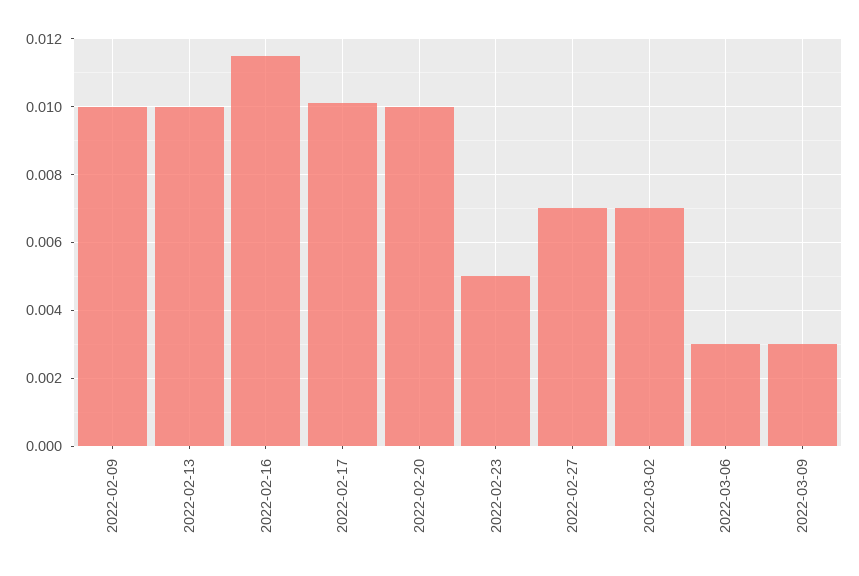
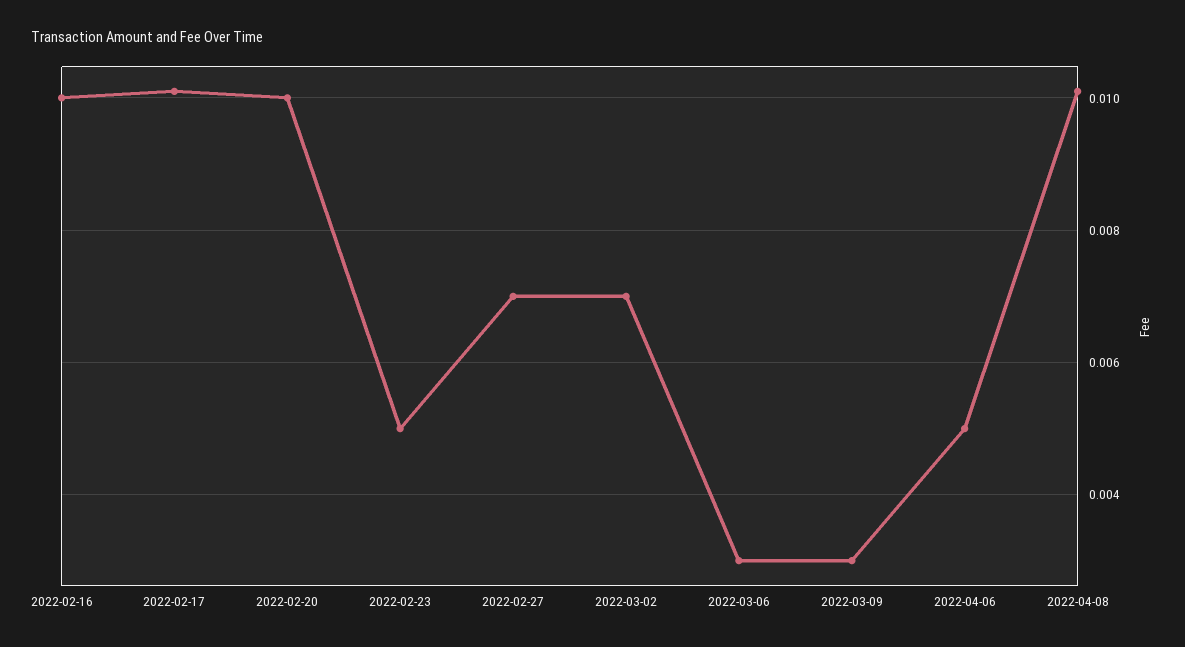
2022-02-09: 0.01 -> none
2022-02-13: 0.01 -> none
2022-02-16: 0.0115 -> 0.01
2022-04-06: none -> 0.005
2022-04-08: none -> 0.01

